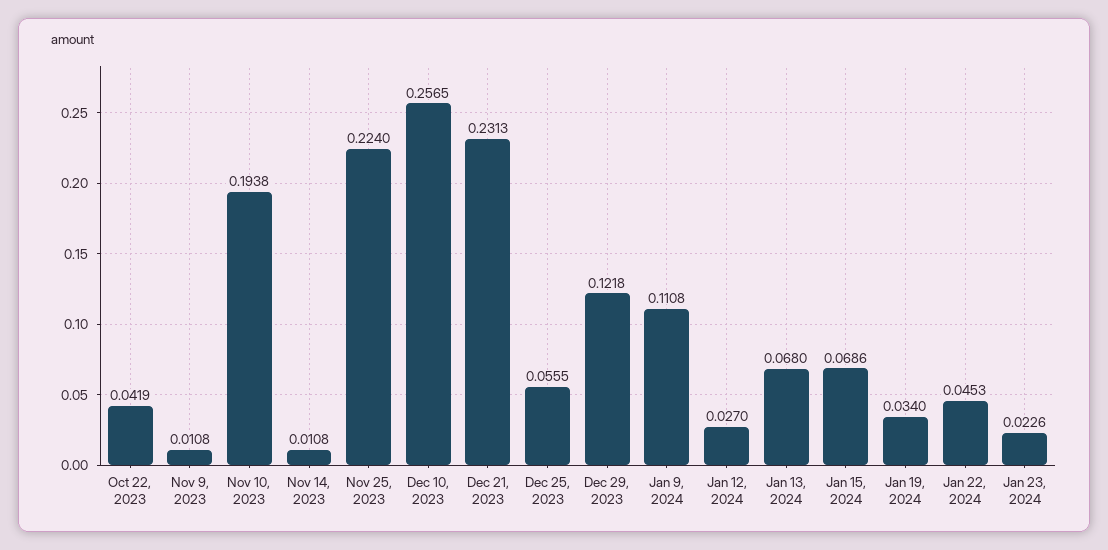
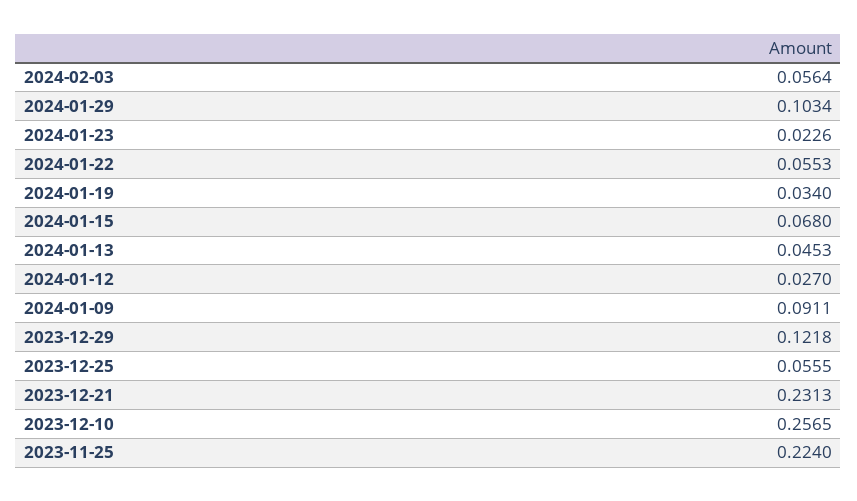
Oct 22, 2023: 0.0419 -> none
Nov 9, 2023: 0.0108 -> none
Nov 10, 2023: 0.1938 -> none
Nov 14, 2023: 0.0108 -> none
Jan 9, 2024: 0.1108 -> 0.0911
Jan 13, 2024: 0.068 -> 0.0453
Jan 15, 2024: 0.0686 -> 0.068
Jan 22, 2024: 0.0453 -> 0.0553
2024-02-03: none -> 0.0564
2024-01-29: none -> 0.1034

